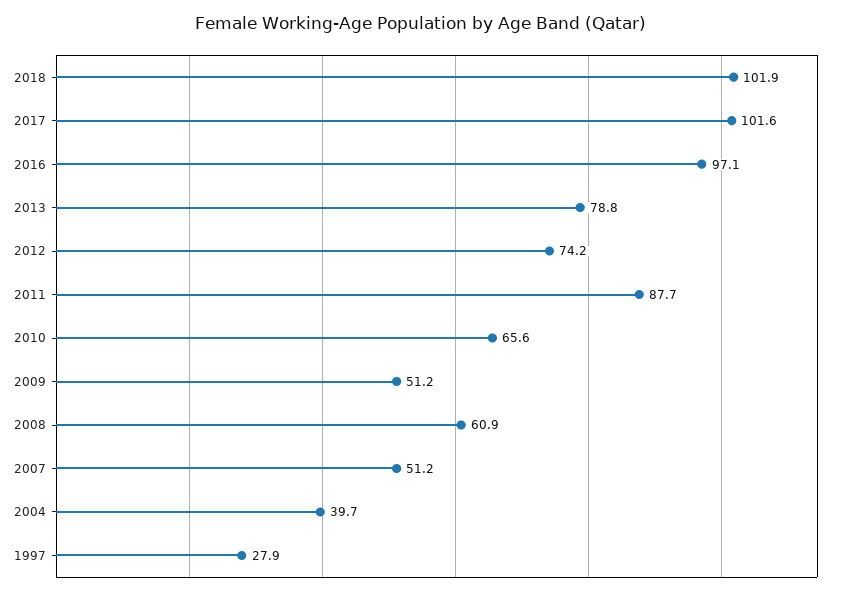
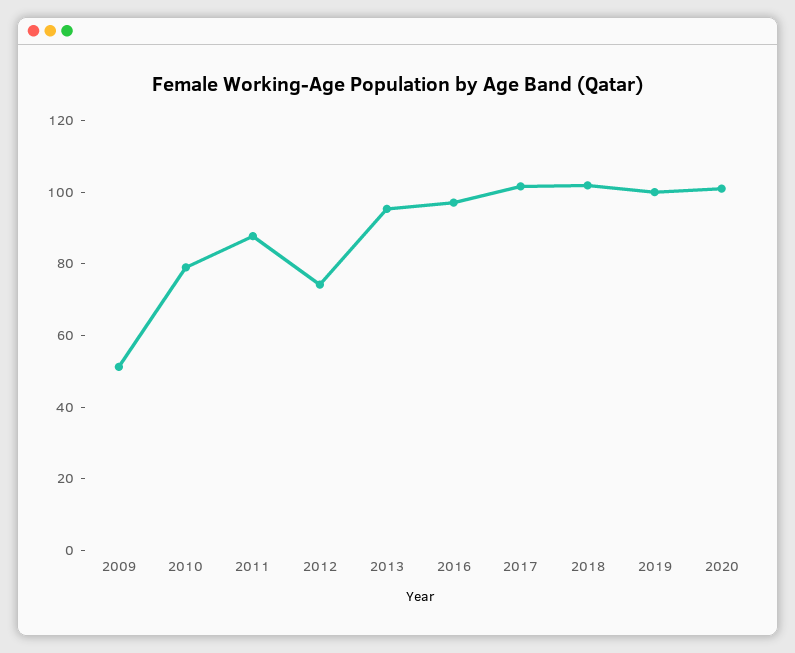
2013: 78.8 -> 95
2010: 65.6 -> 80
2008: 60.9 -> none
2007: 51.2 -> none
2004: 39.7 -> none
1997: 27.9 -> none
2019: none -> 100
2020: none -> 100

